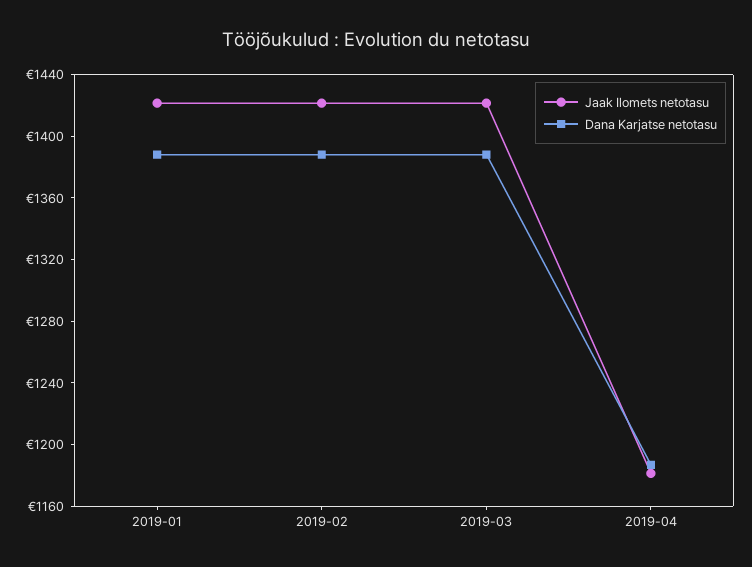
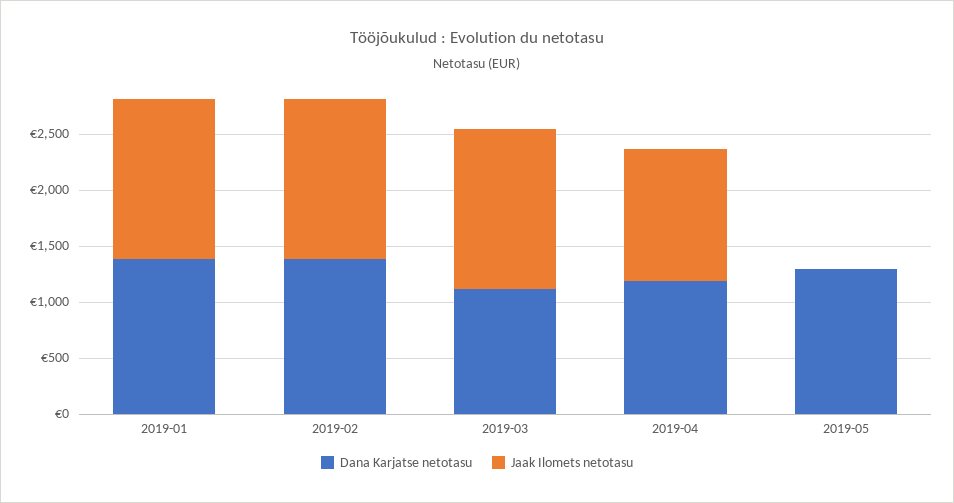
Dana Karjatse netotasu, 2019-03: 1390 -> 1100
Dana Karjatse netotasu, 2019-05: none -> 1300
Jaak Ilomets netotasu, 2019-05: none -> 0

